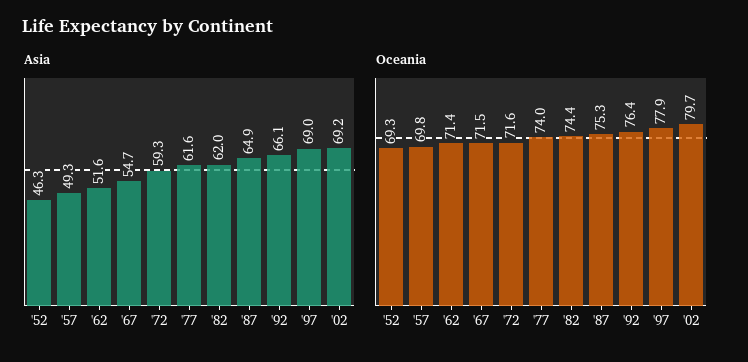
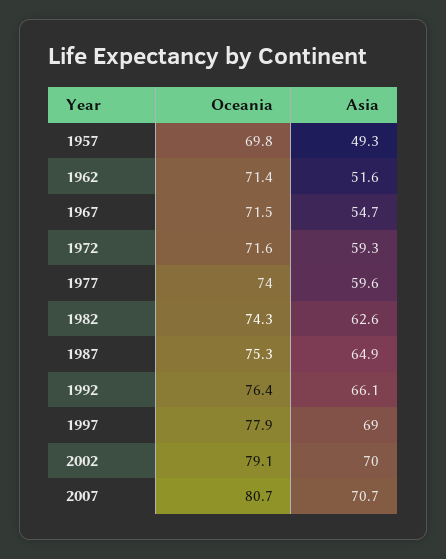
Asia, '52: 46.3 -> none
Asia, '77: 61.6 -> 59.6
Asia, '82: 62 -> 62.6
Asia, '02: 69.2 -> 70
Oceania, '52: 69.3 -> none
Oceania, '82: 74.4 -> 74.3
Oceania, '02: 79.7 -> 79.1
Oceania, 2007: none -> 80.7
Asia, 2007: none -> 70.7

